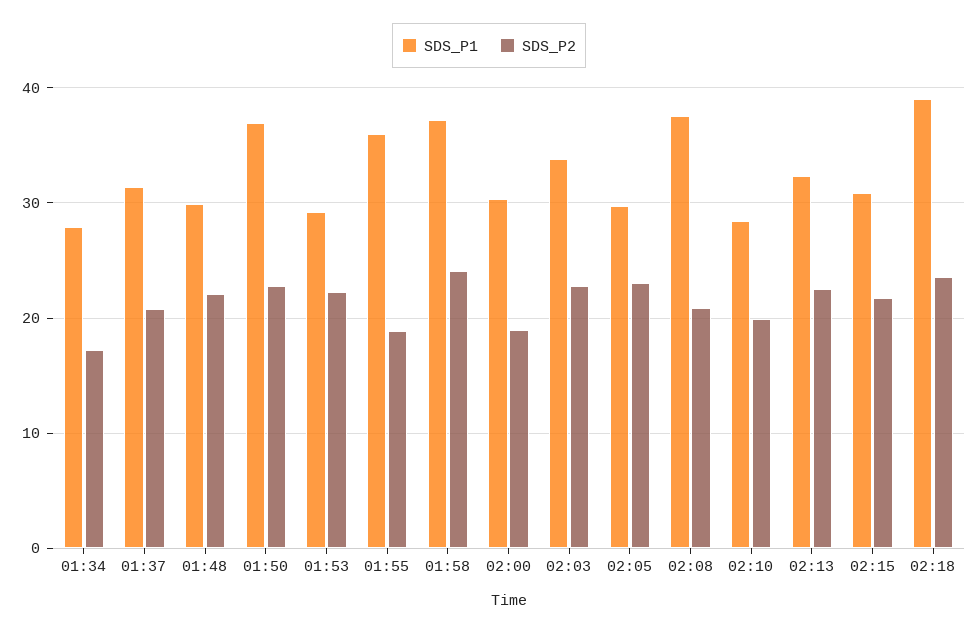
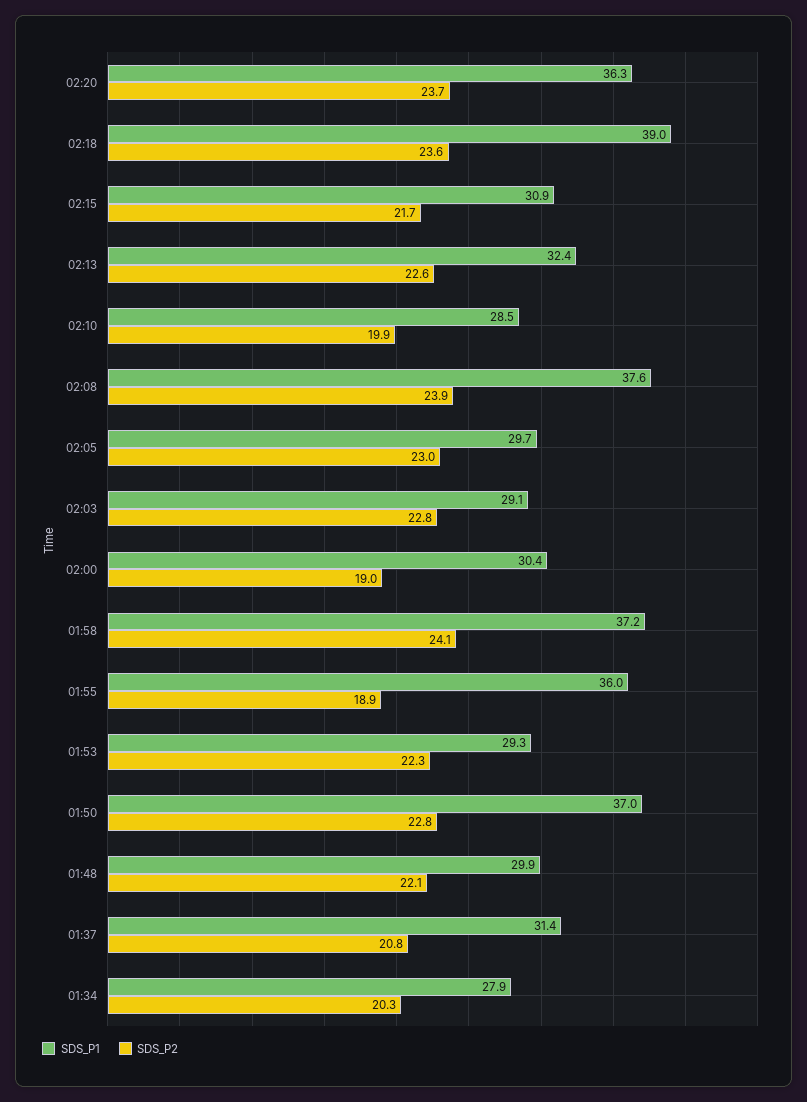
SDS_P2, 01:34: 17 -> 20.3
SDS_P1, 02:03: 34 -> 29.1
SDS_P2, 02:08: 21 -> 23.9
SDS_P1, 02:20: none -> 36.3
SDS_P2, 02:20: none -> 23.7

